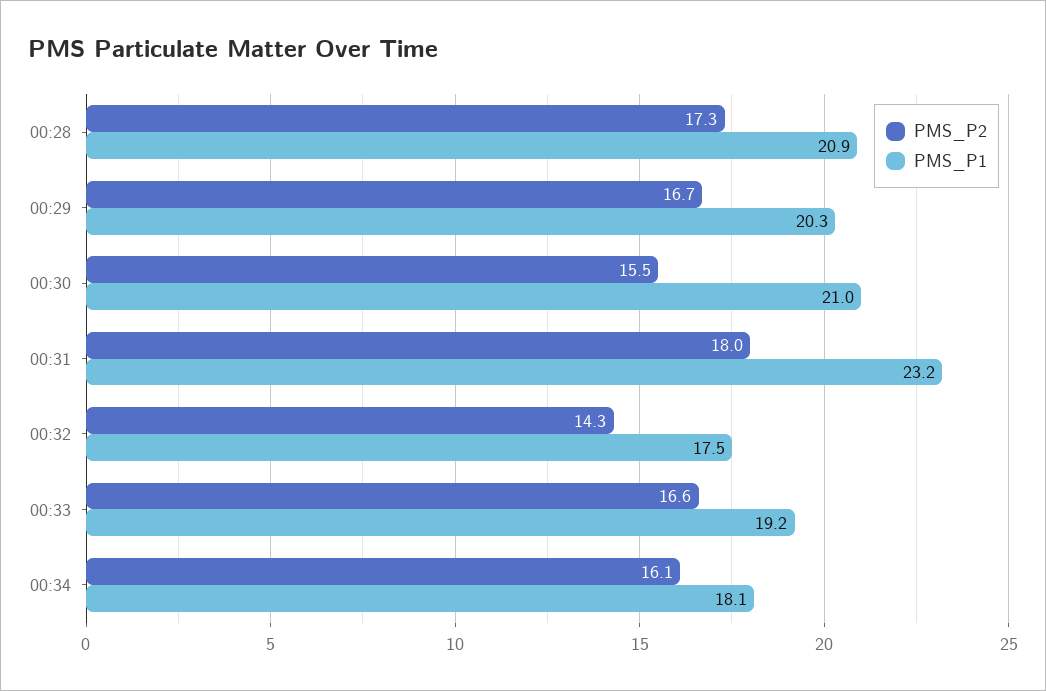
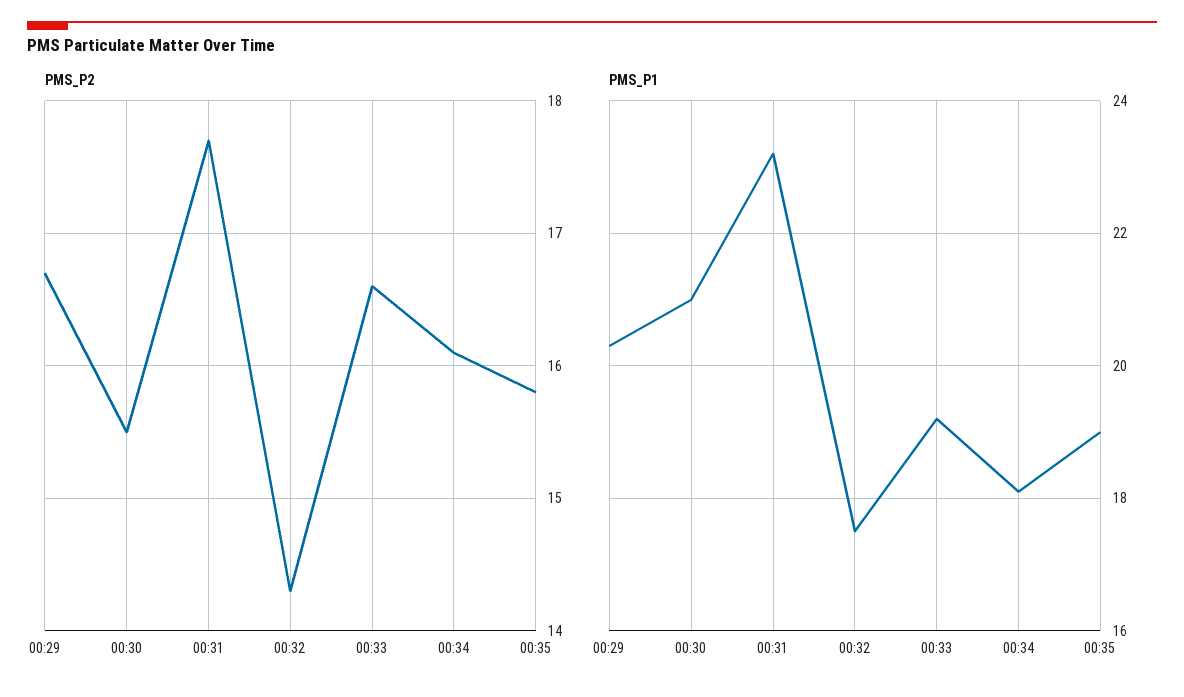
PMS_P2, 00:28: 17.3 -> none
PMS_P1, 00:28: 20.9 -> none
PMS_P2, 00:31: 18 -> 17.7
PMS_P2, 00:35: none -> 15.8
PMS_P1, 00:35: none -> 19

